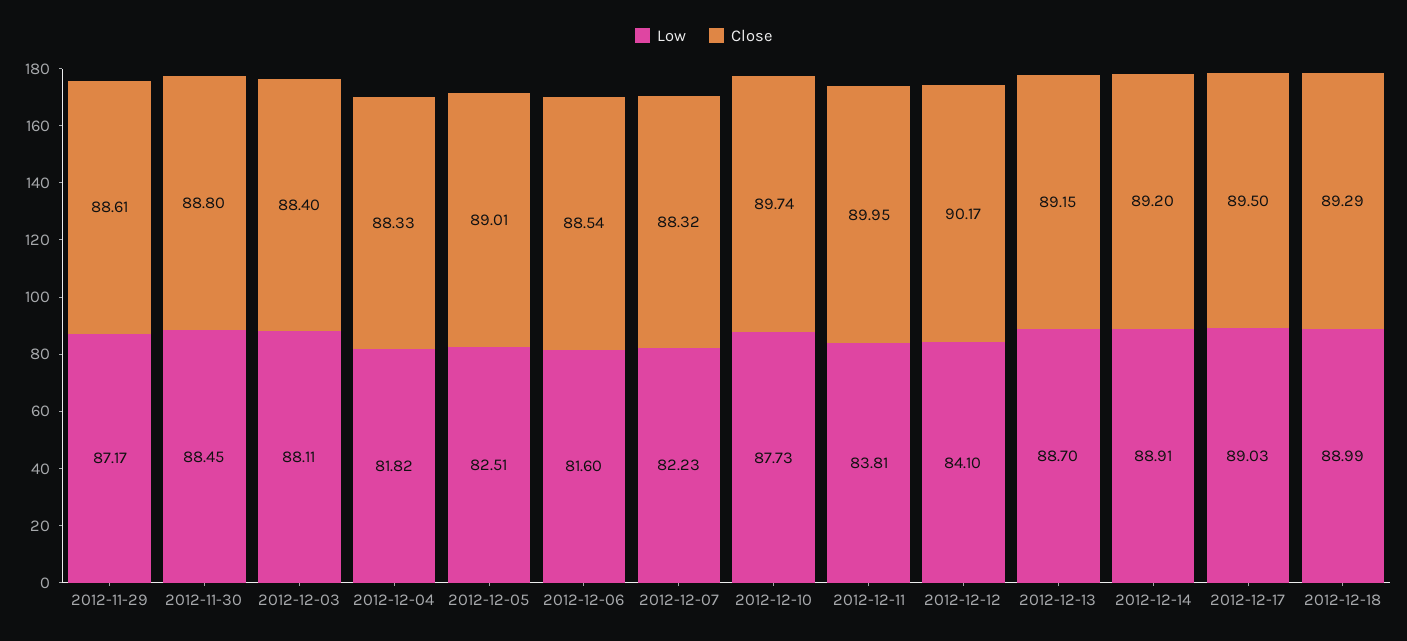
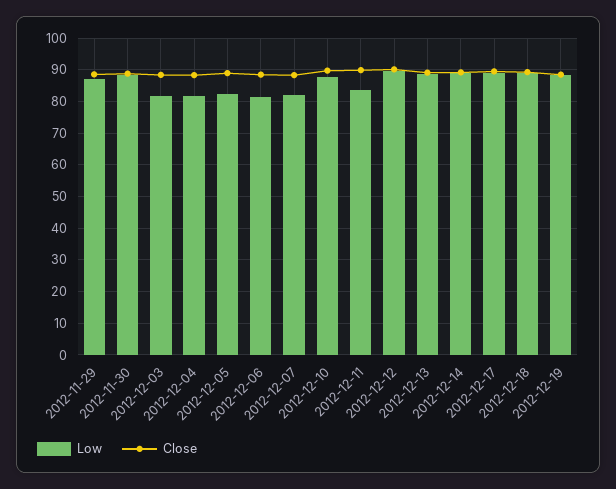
Low, 2012-12-03: 88.11 -> 82
Low, 2012-12-12: 84.1 -> 90
Low, 2012-12-19: none -> 88
Close, 2012-12-19: none -> 88

